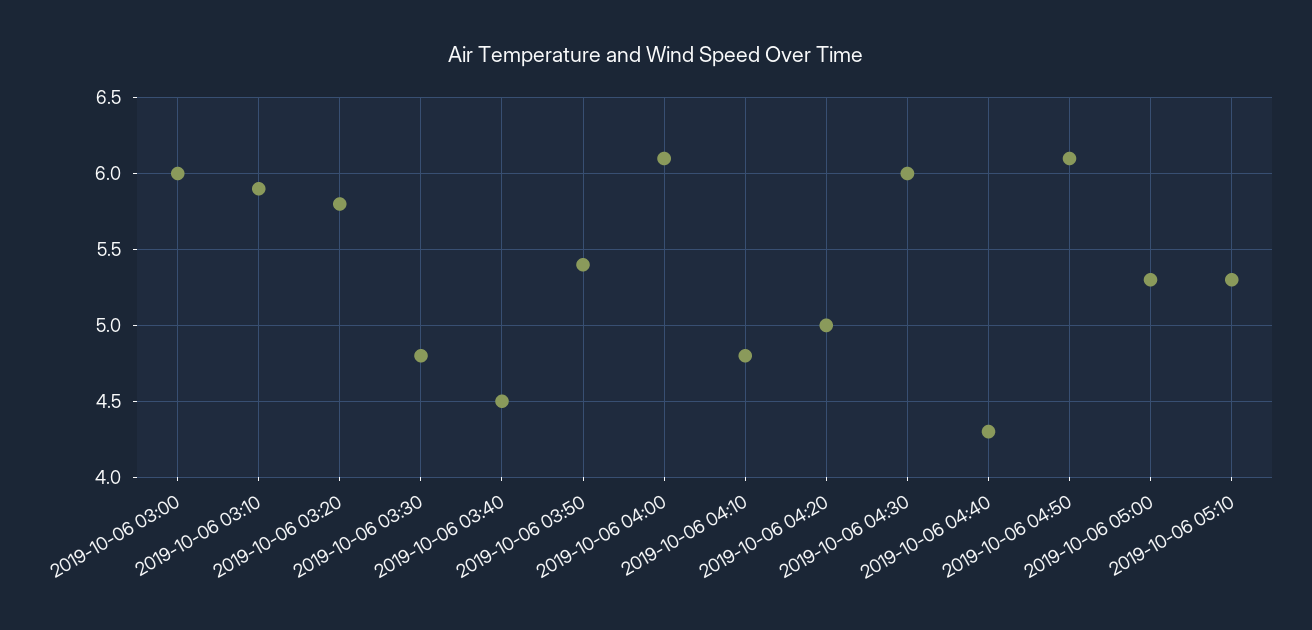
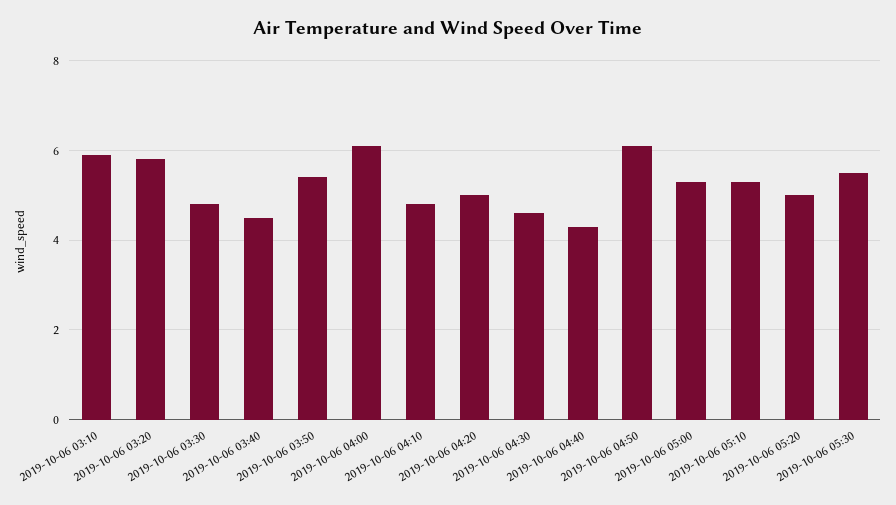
2019-10-06 03:00: 6 -> none
2019-10-06 04:30: 6 -> 4.5
2019-10-06 05:20: none -> 5
2019-10-06 05:30: none -> 5.5

